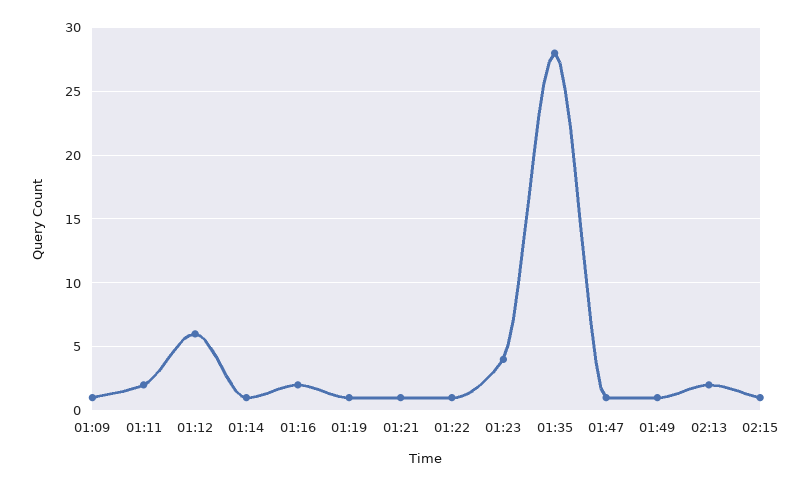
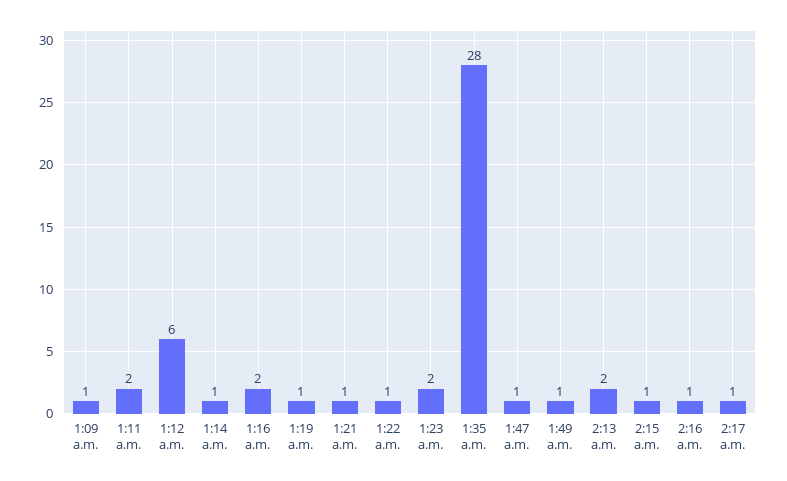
01:23: 4 -> 2
2:16 a.m.: none -> 1
2:17 a.m.: none -> 1

